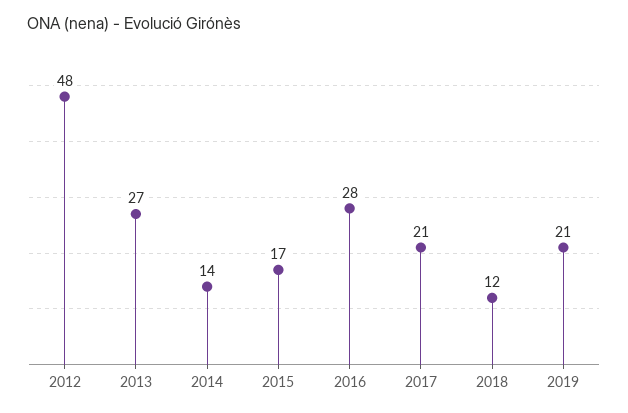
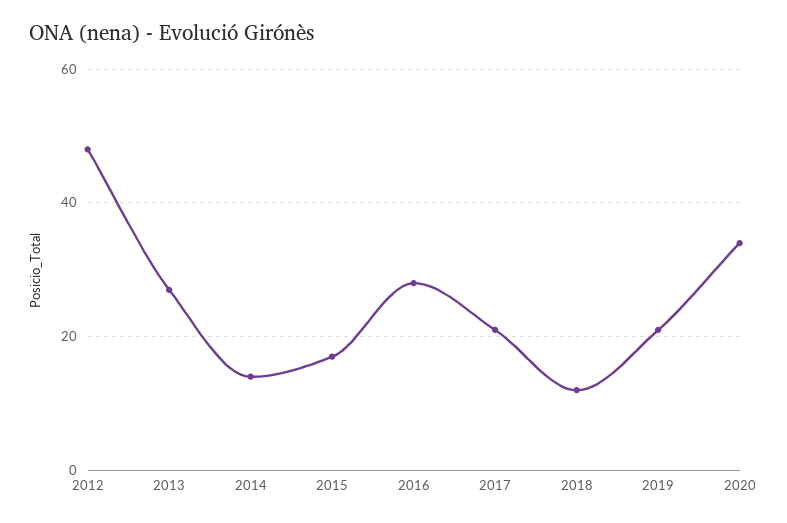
2020: none -> 35

